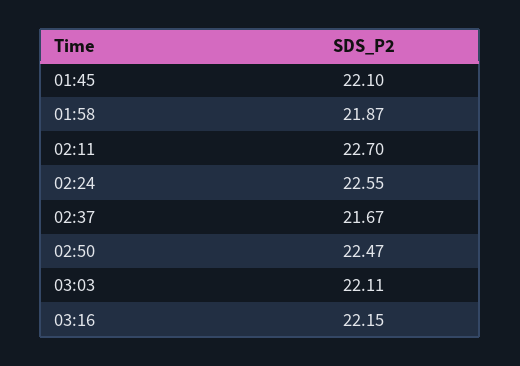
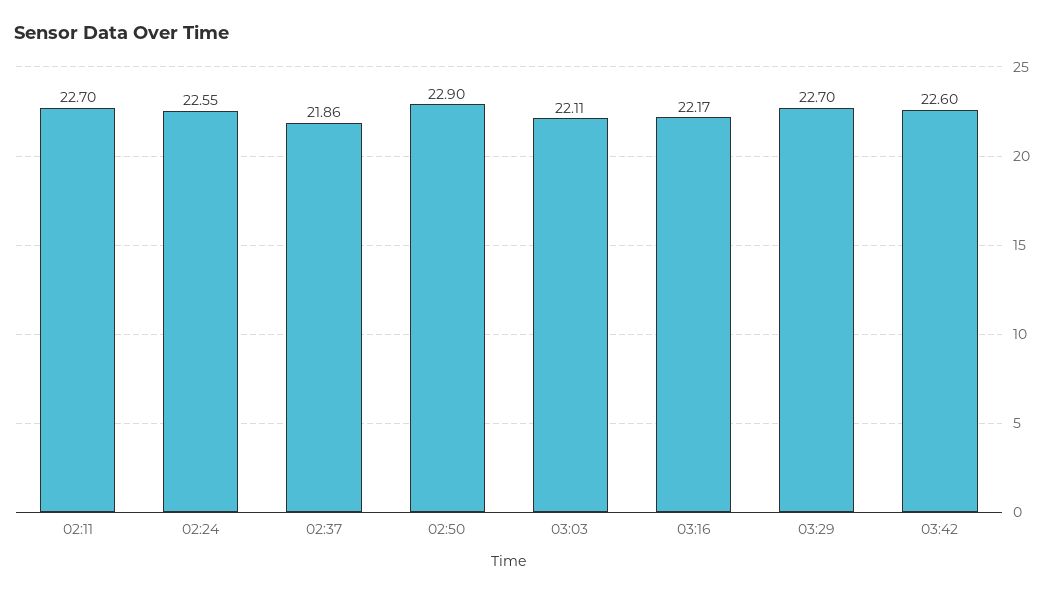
01:45: 22.1 -> none
01:58: 21.87 -> none
02:37: 21.67 -> 21.86
02:50: 22.47 -> 22.9
03:16: 22.15 -> 22.17
03:29: none -> 22.7
03:42: none -> 22.6

